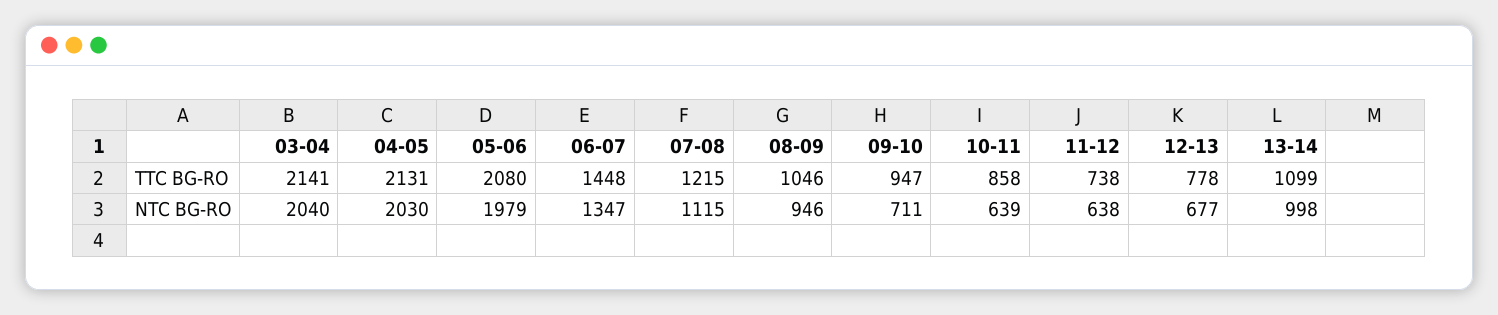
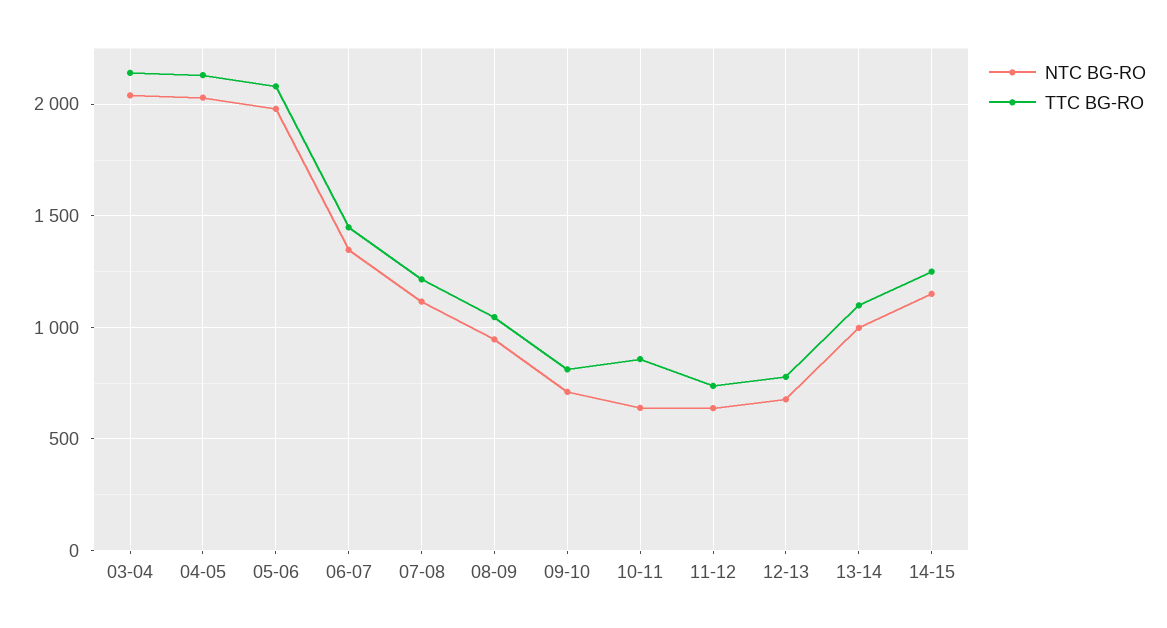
TTC BG-RO, 09-10: 947 -> 800
NTC BG-RO, 14-15: none -> 1150
TTC BG-RO, 14-15: none -> 1250

